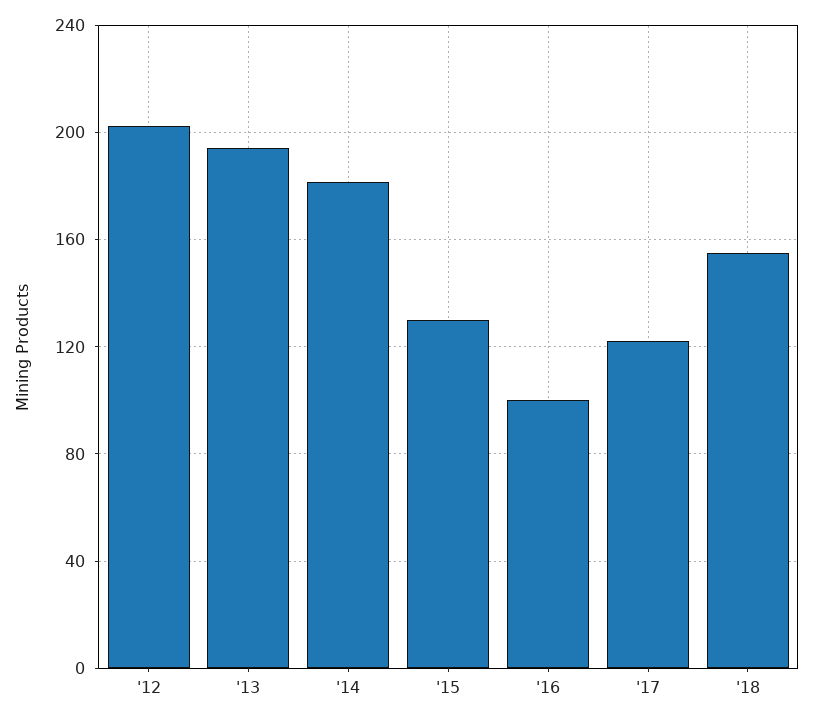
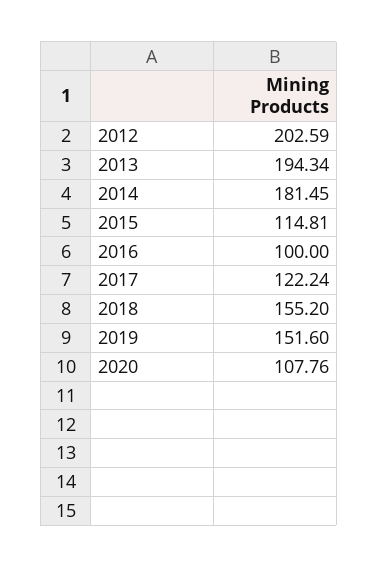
'15: 130 -> 114.81
2019: none -> 151.6
2020: none -> 107.76

